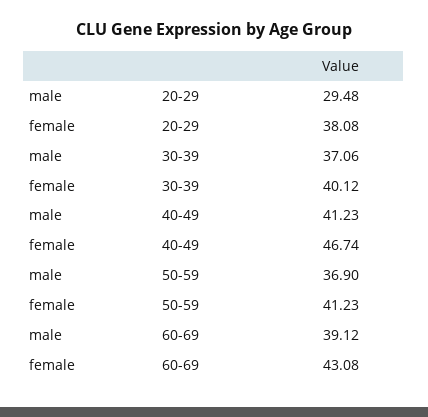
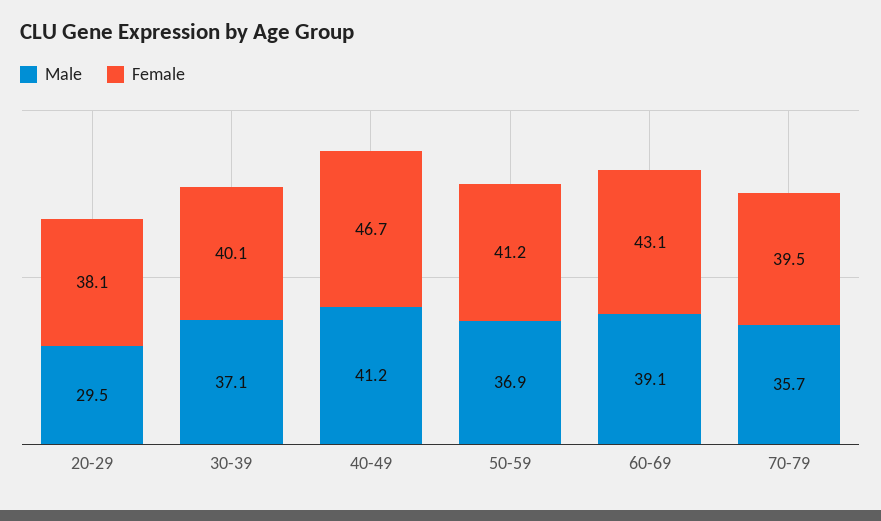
male, 70-79: none -> 35.7
female, 70-79: none -> 39.5

